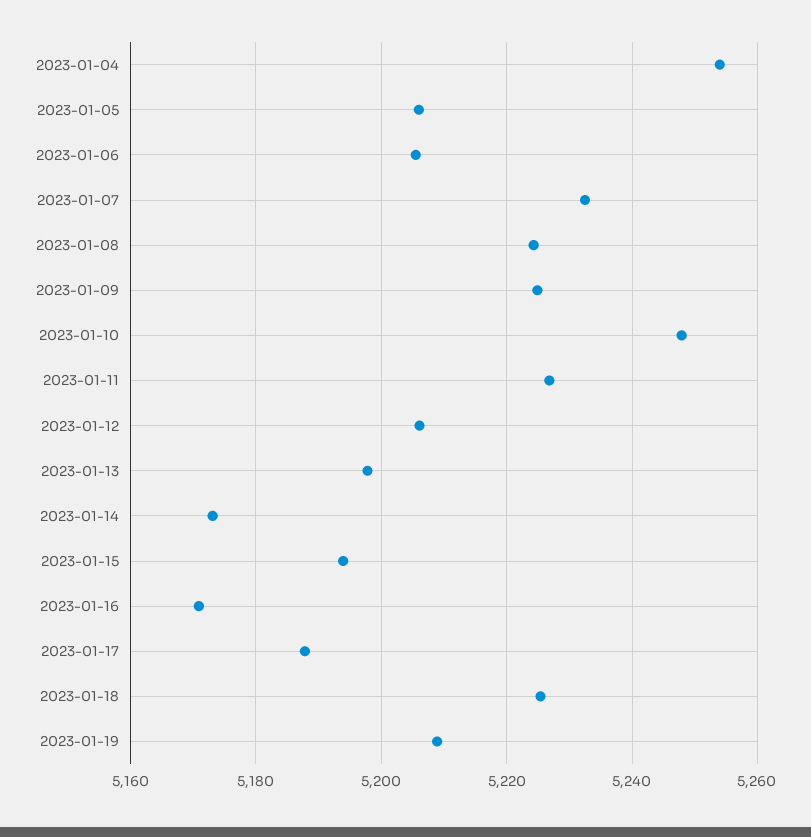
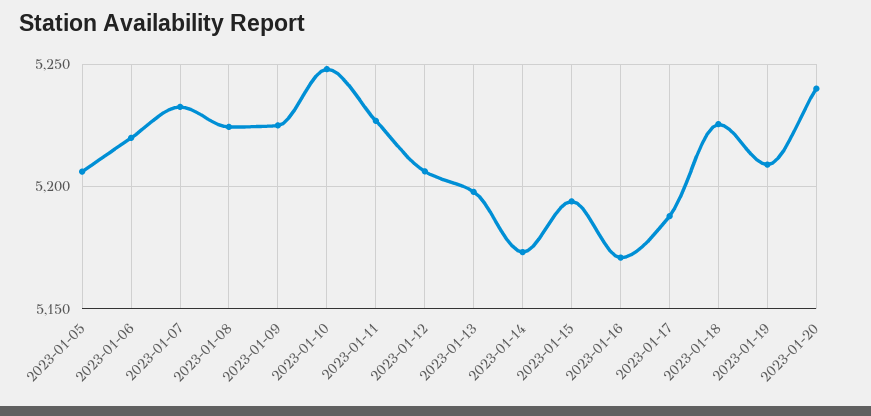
2023-01-04: 5254 -> none
2023-01-06: 5206 -> 5220
2023-01-20: none -> 5240

